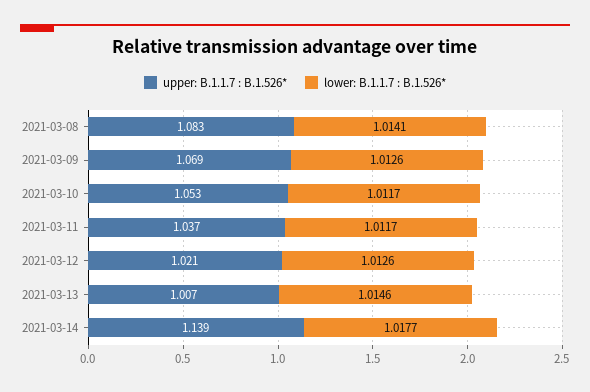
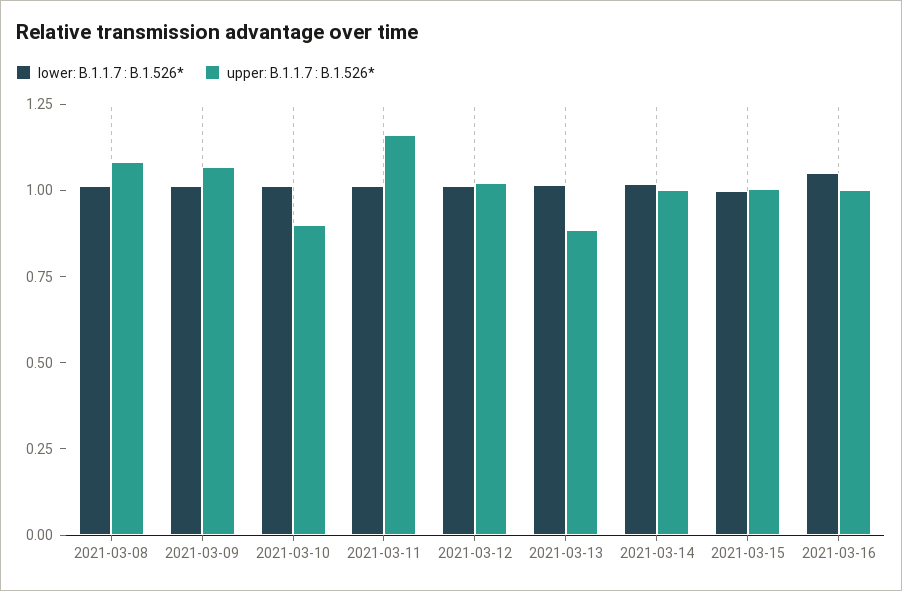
upper: B.1.1.7 : B.1.526*, 2021-03-10: 1.053 -> 0.9
upper: B.1.1.7 : B.1.526*, 2021-03-11: 1.037 -> 1.15
upper: B.1.1.7 : B.1.526*, 2021-03-13: 1.007 -> 0.9
upper: B.1.1.7 : B.1.526*, 2021-03-14: 1.139 -> 1
lower: B.1.1.7 : B.1.526*, 2021-03-15: none -> 1
upper: B.1.1.7 : B.1.526*, 2021-03-15: none -> 1
lower: B.1.1.7 : B.1.526*, 2021-03-16: none -> 1.05
upper: B.1.1.7 : B.1.526*, 2021-03-16: none -> 1

